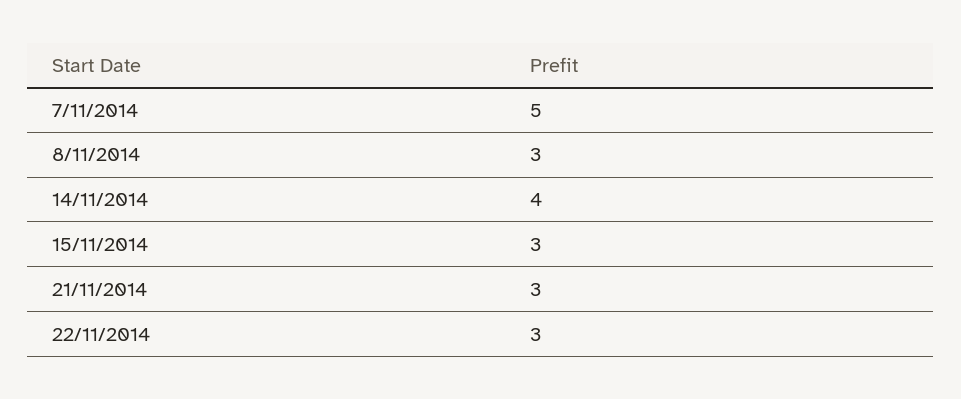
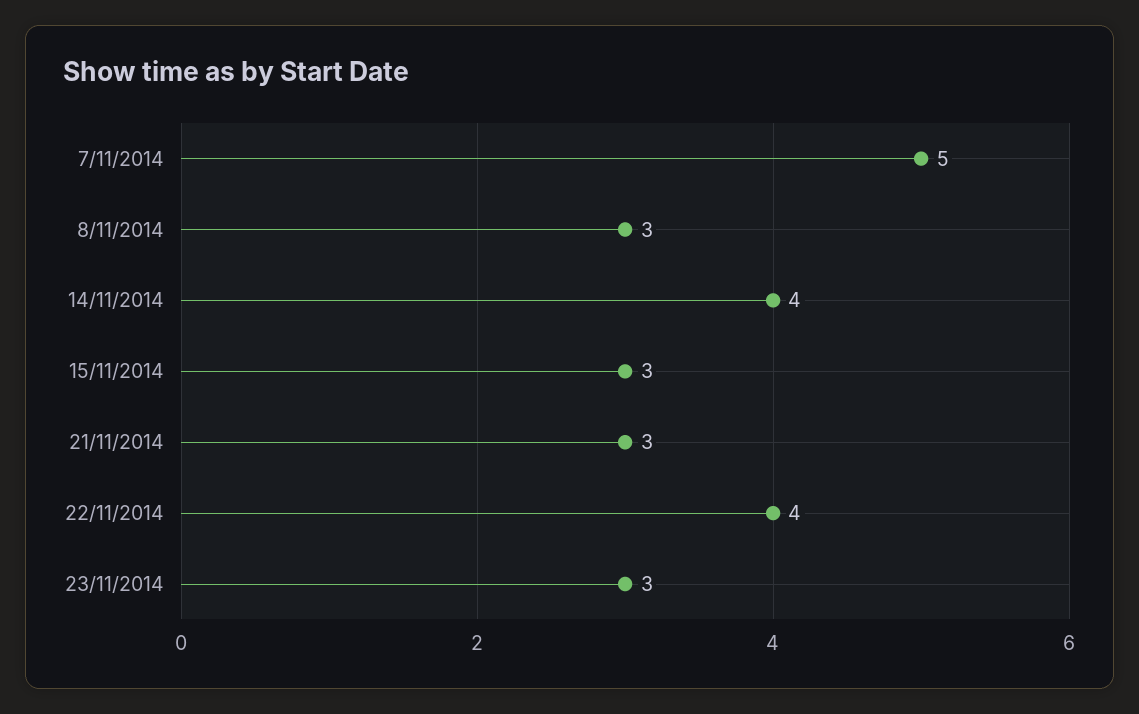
22/11/2014: 3 -> 4
23/11/2014: none -> 3

